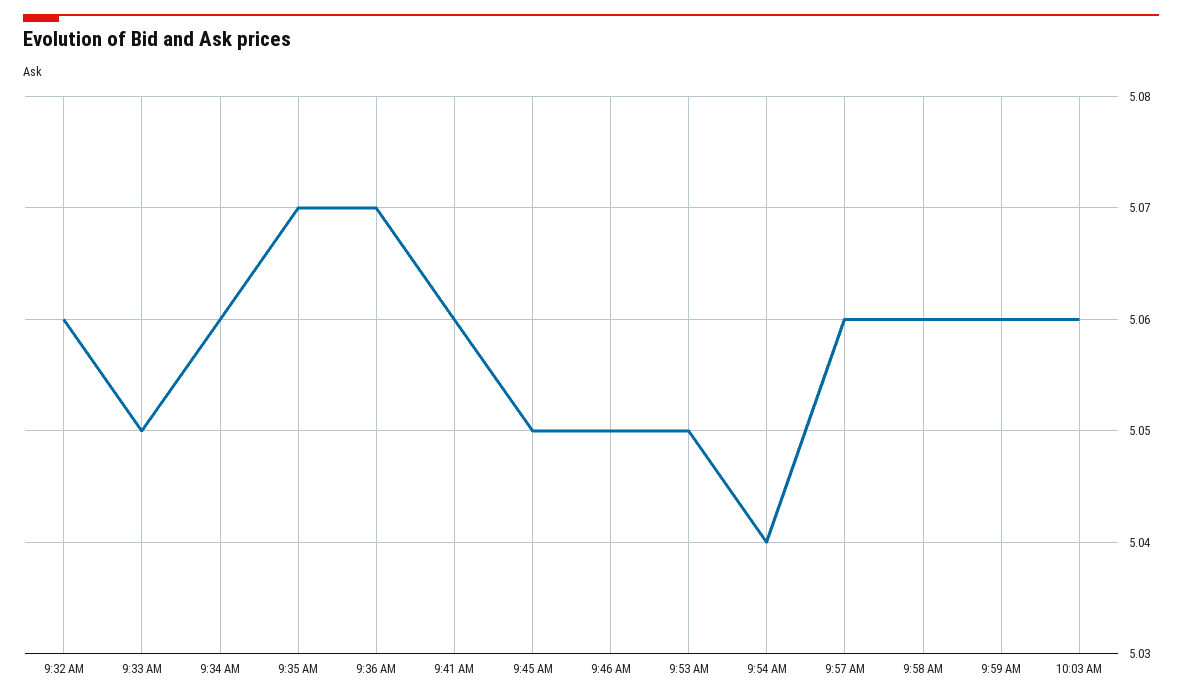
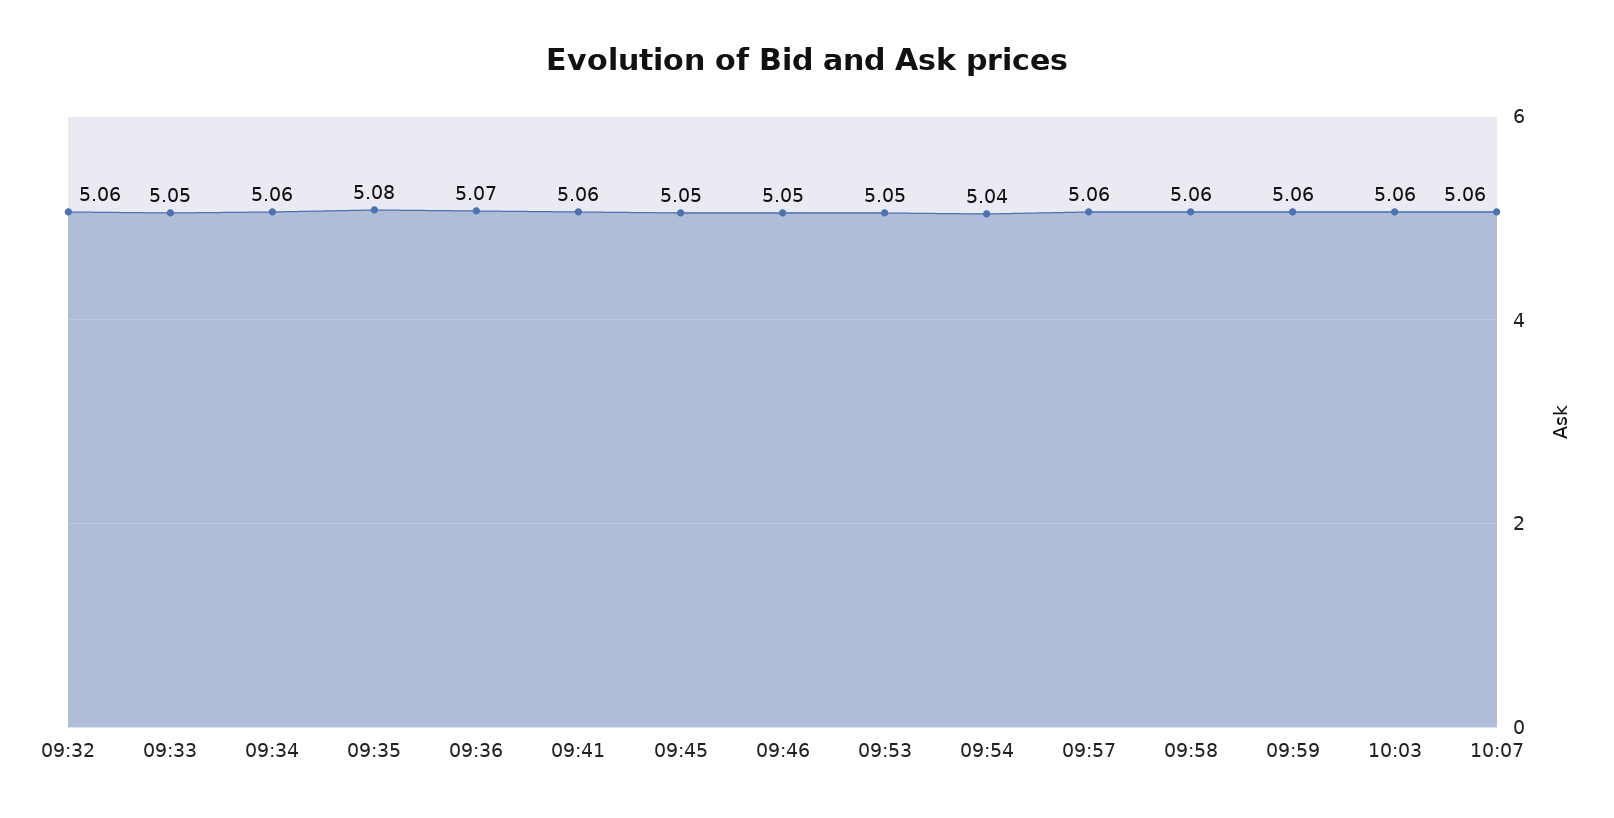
9:35 AM: 5.07 -> 5.08
10:07: none -> 5.06

